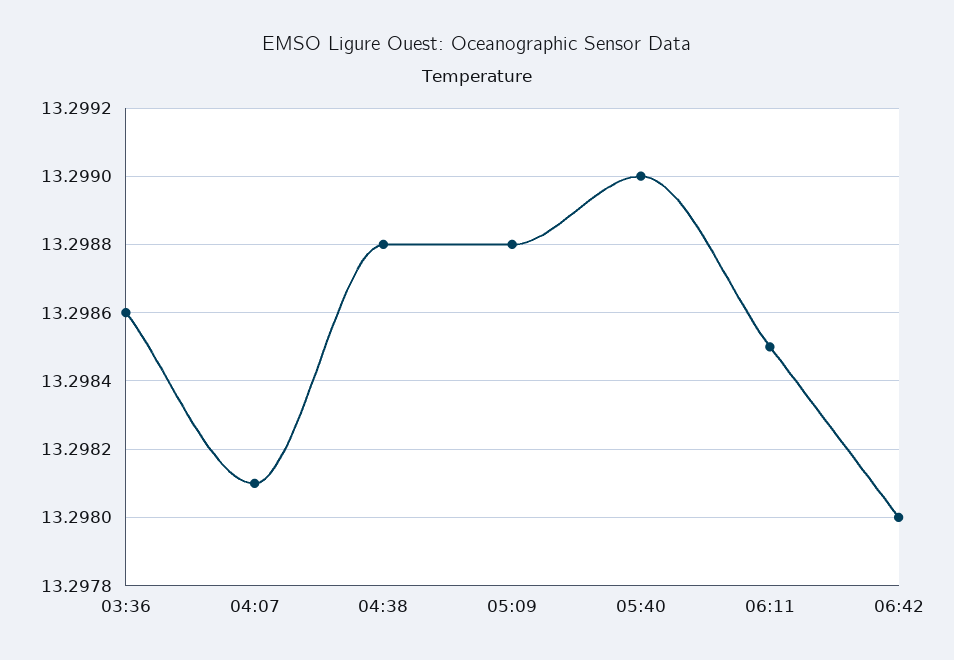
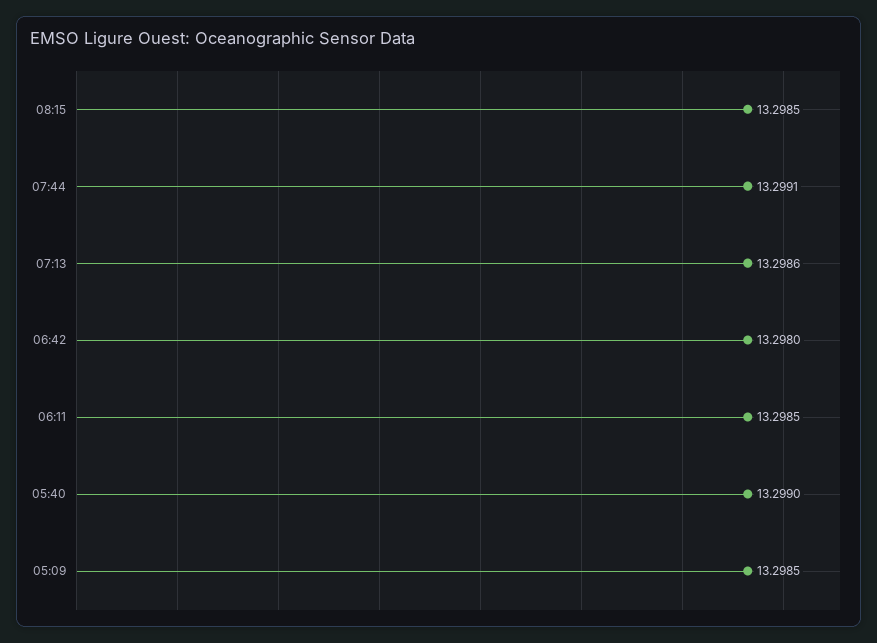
03:36: 13.2986 -> none
04:07: 13.2981 -> none
04:38: 13.2988 -> none
05:09: 13.2988 -> 13.2985
08:15: none -> 13.2985
07:44: none -> 13.2991
07:13: none -> 13.2986

